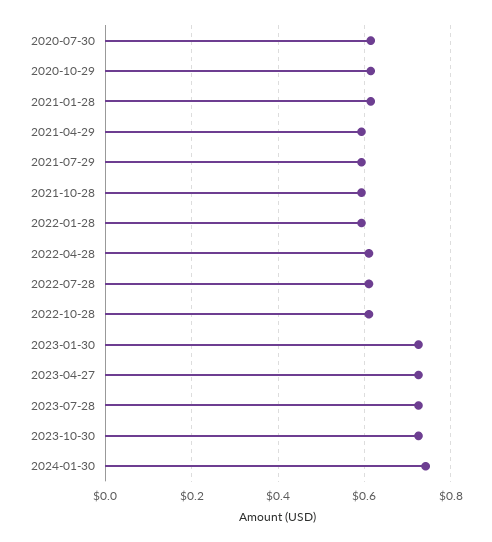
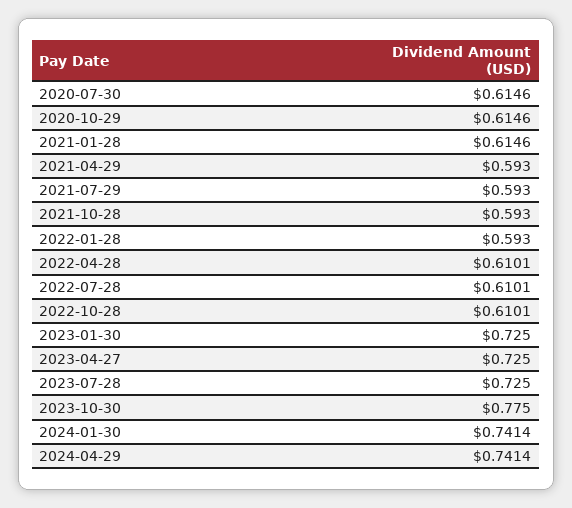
2023-10-30: 0.72 -> 0.775
2024-04-29: none -> 0.7414

